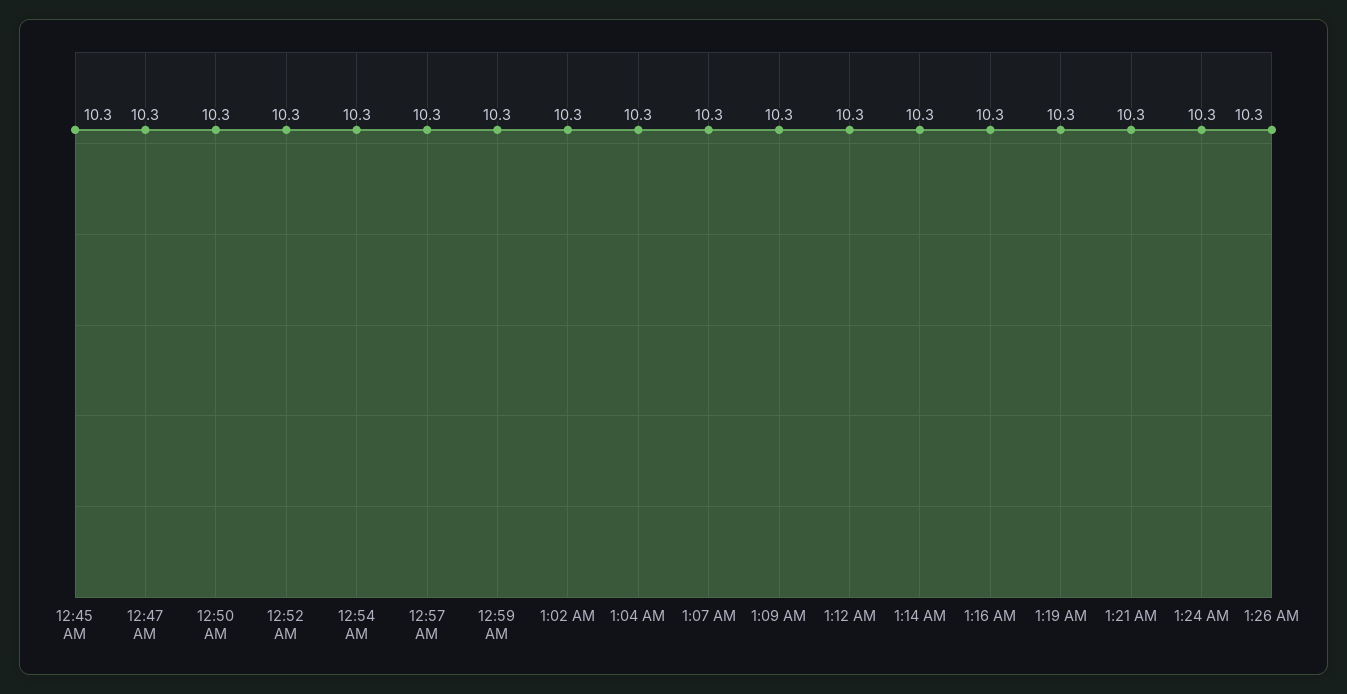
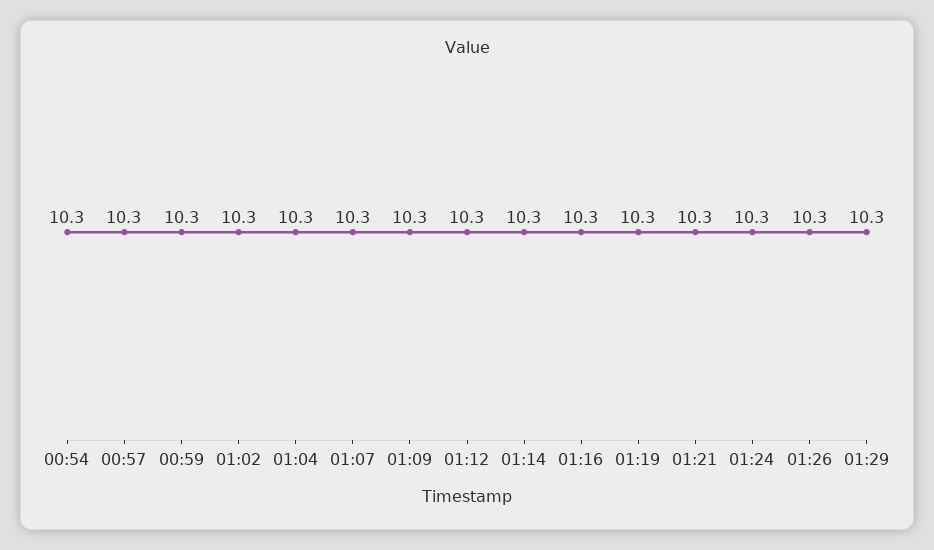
12:45 AM: 10.3 -> none
12:47 AM: 10.3 -> none
12:50 AM: 10.3 -> none
12:52 AM: 10.3 -> none
01:29: none -> 10.3

